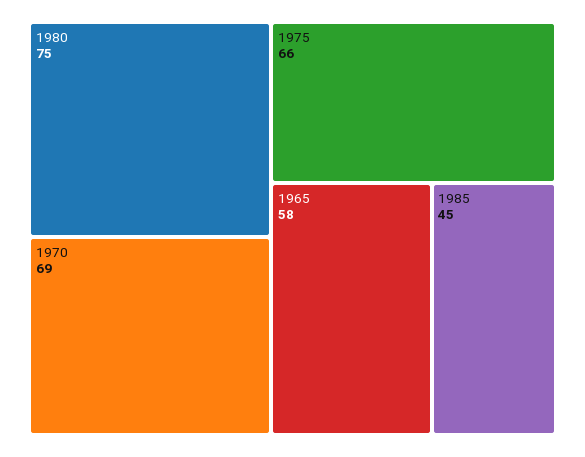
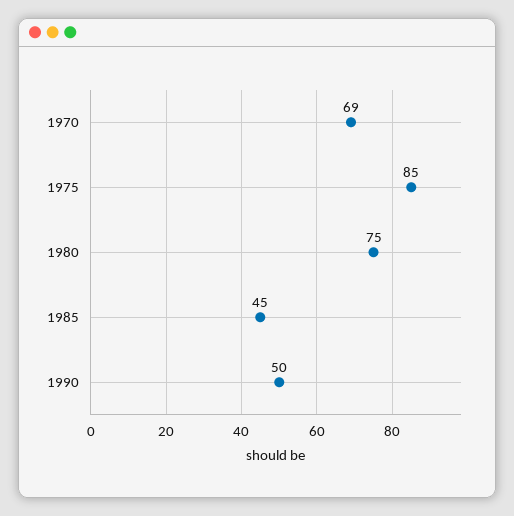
1975: 66 -> 85
1965: 58 -> none
1990: none -> 50

